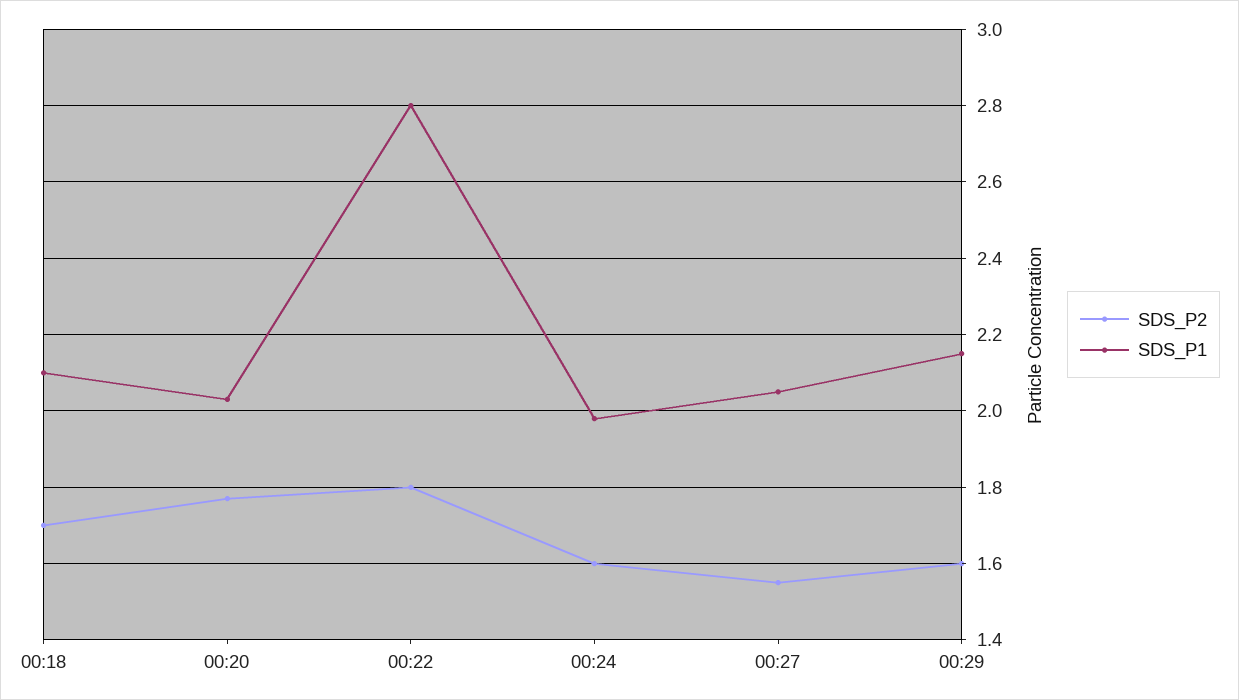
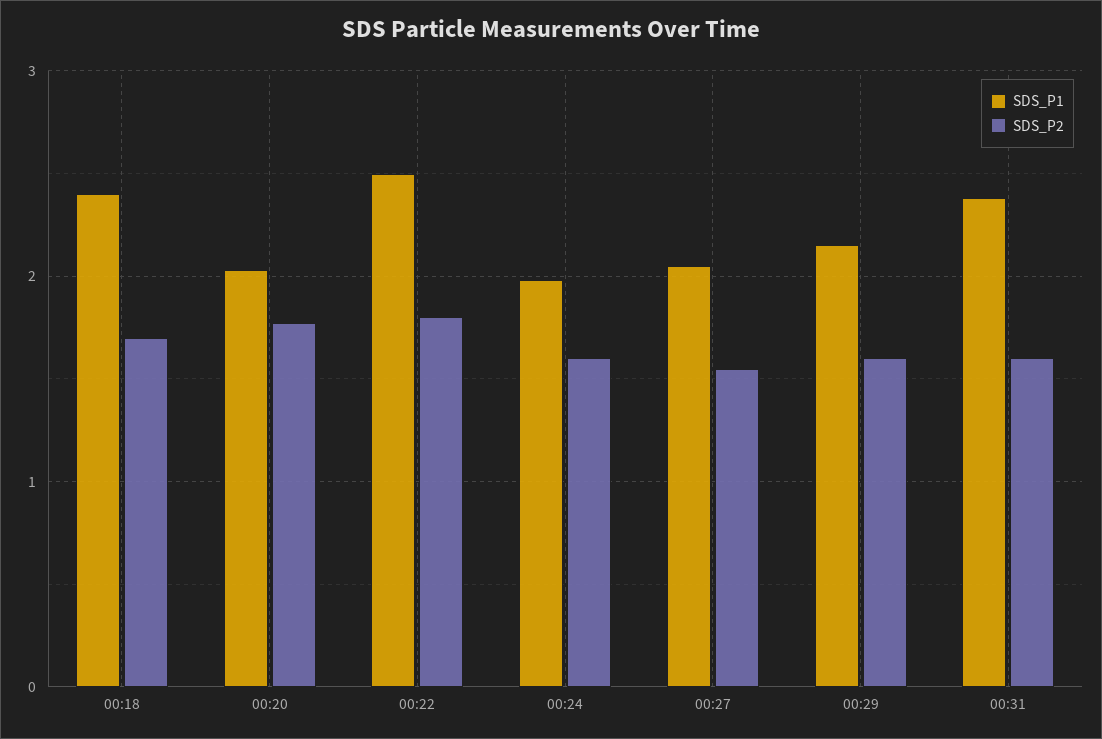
SDS_P1, 00:18: 2.1 -> 2.4
SDS_P1, 00:22: 2.8 -> 2.5
SDS_P1, 00:31: none -> 2.4
SDS_P2, 00:31: none -> 1.6

